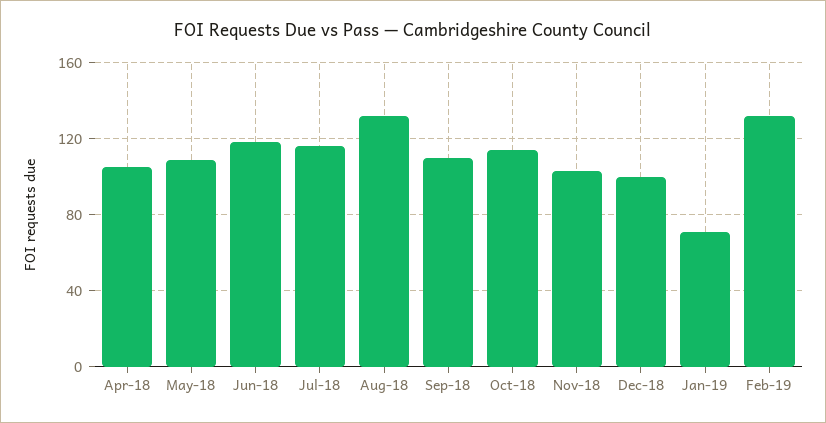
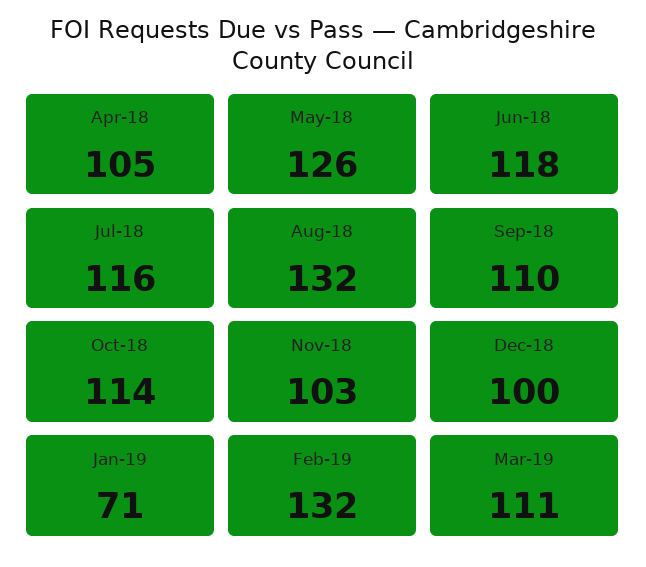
May-18: 110 -> 126
Mar-19: none -> 111

